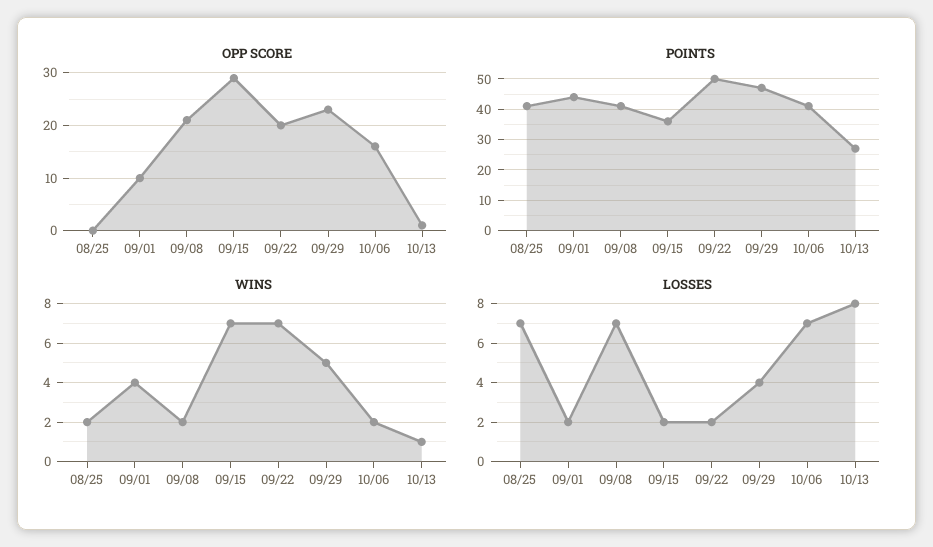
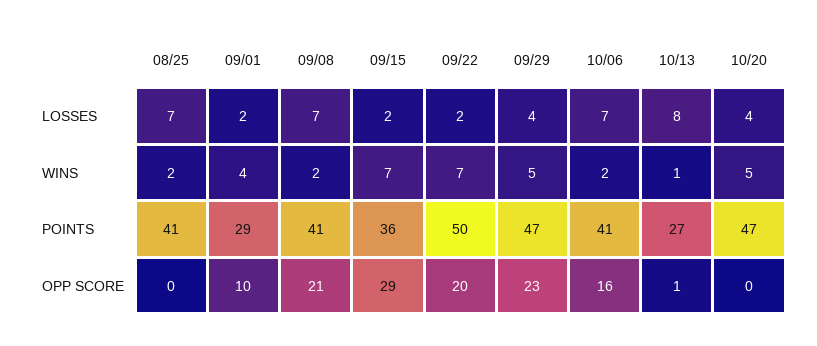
POINTS, 09/01: 45 -> 29
LOSSES, 10/20: none -> 4
WINS, 10/20: none -> 5
POINTS, 10/20: none -> 47
OPP SCORE, 10/20: none -> 0

